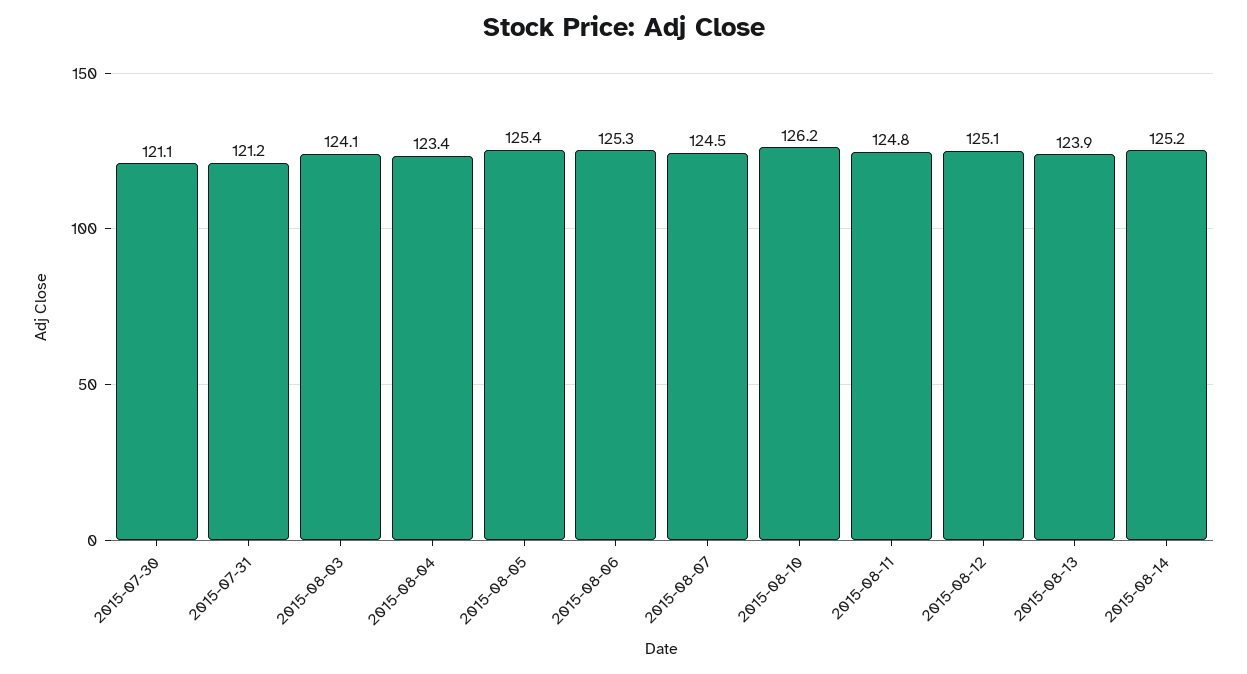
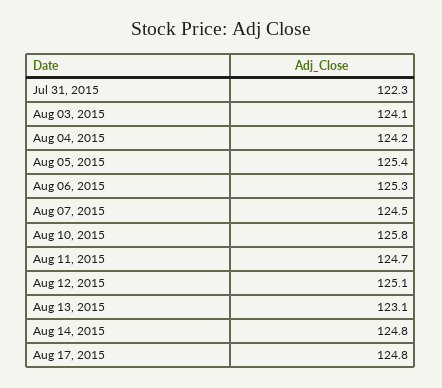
2015-07-30: 121.1 -> none
2015-07-31: 121.2 -> 122.3
2015-08-04: 123.4 -> 124.2
2015-08-10: 126.2 -> 125.8
2015-08-11: 124.8 -> 124.7
2015-08-13: 123.9 -> 123.1
2015-08-14: 125.2 -> 124.8
Aug 17, 2015: none -> 124.8

